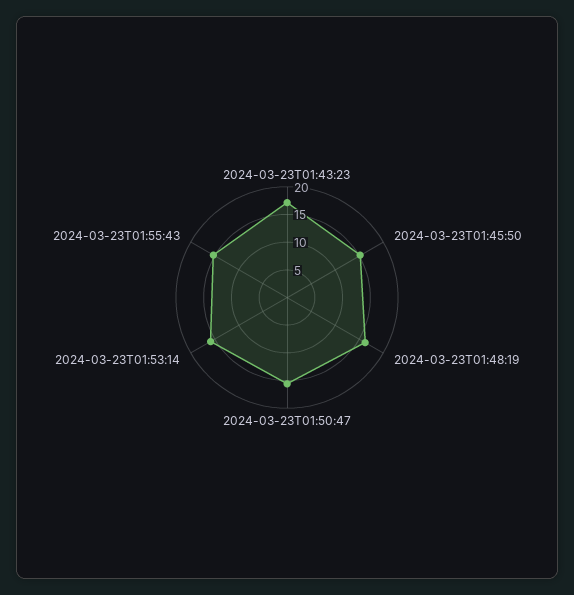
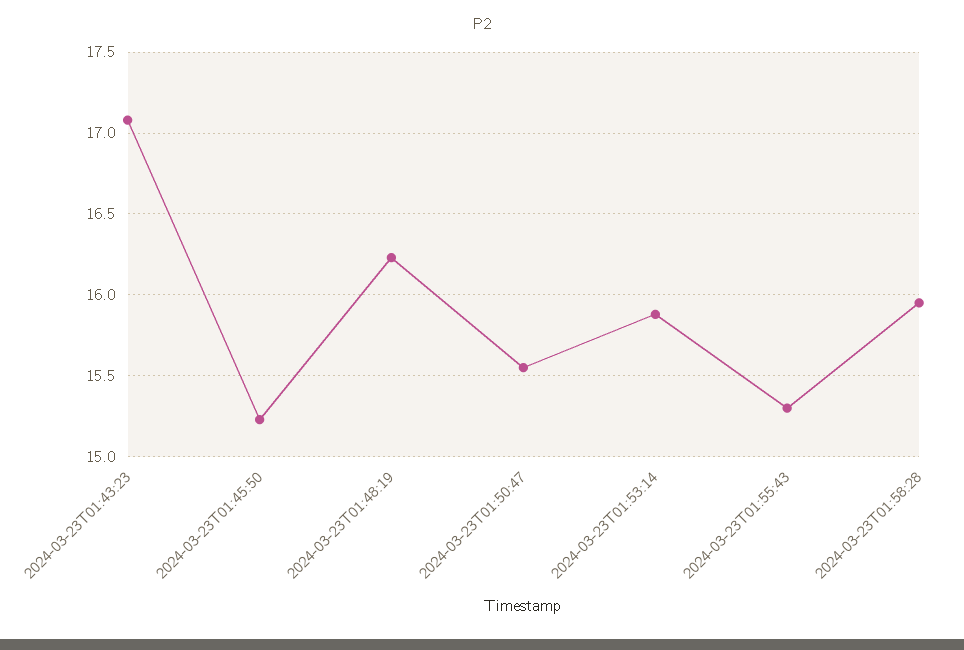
2024-03-23T01:58:28: none -> 15.95

